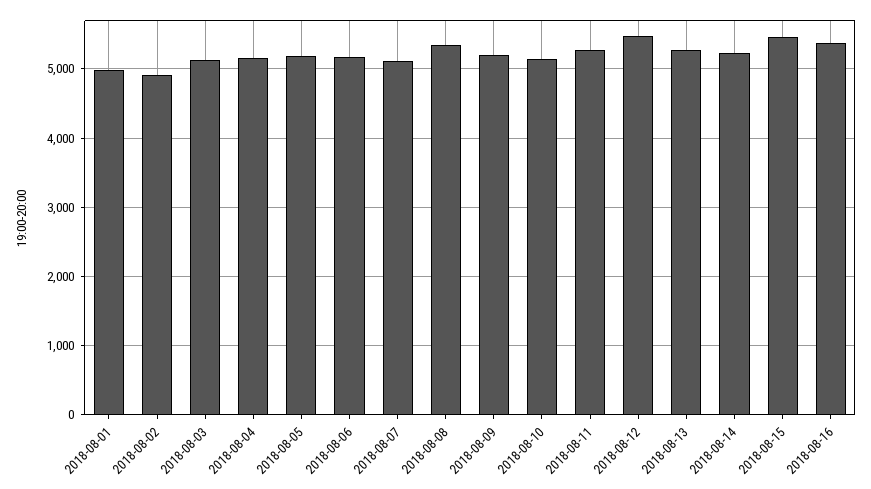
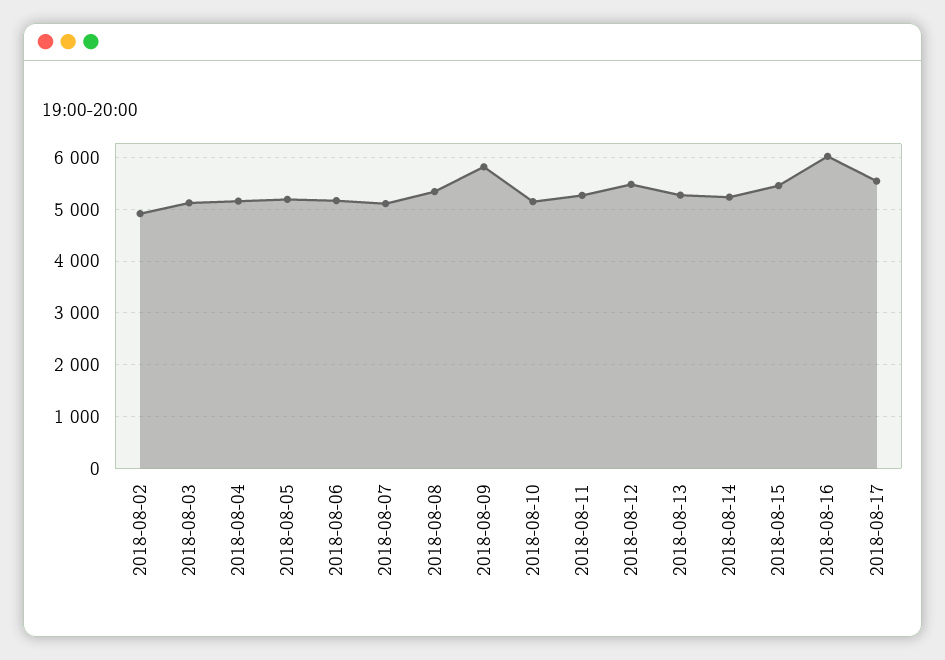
2018-08-01: 5000 -> none
2018-08-09: 5200 -> 5800
2018-08-16: 5400 -> 6000
2018-08-17: none -> 5600

